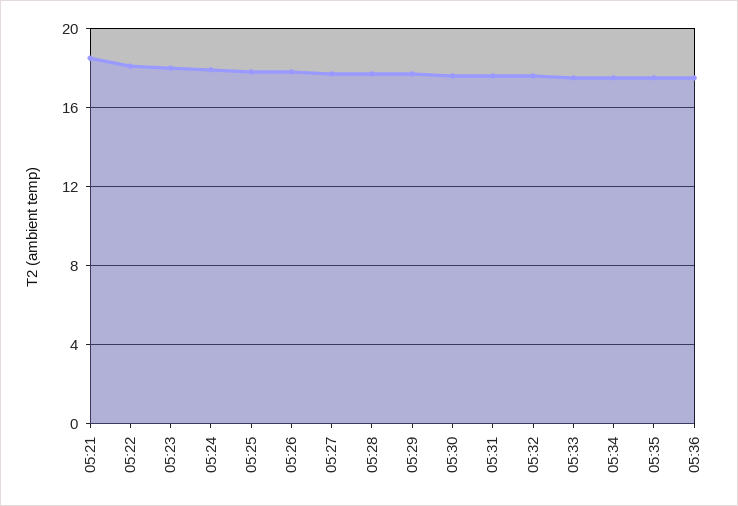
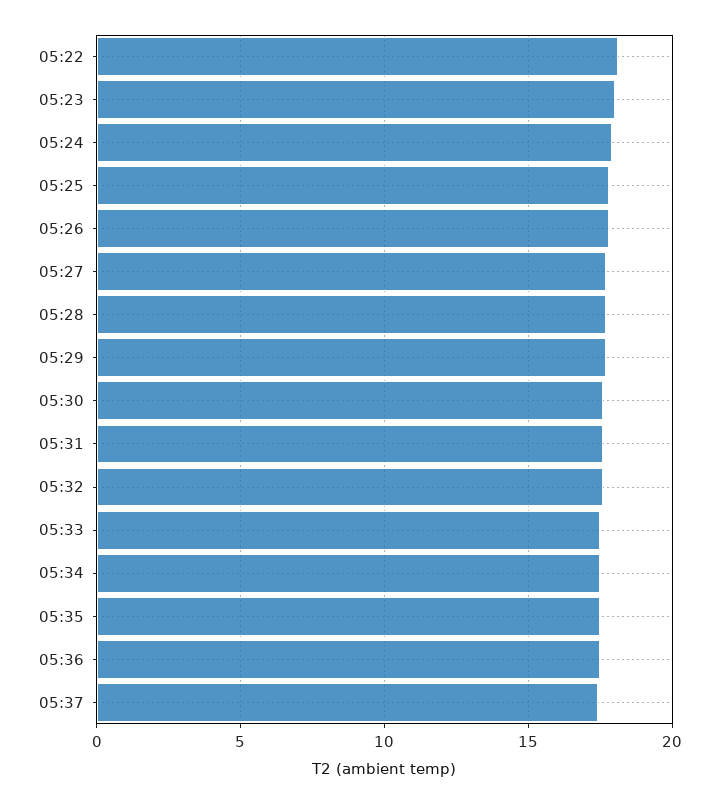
05:21: 18.5 -> none
05:37: none -> 17.5

